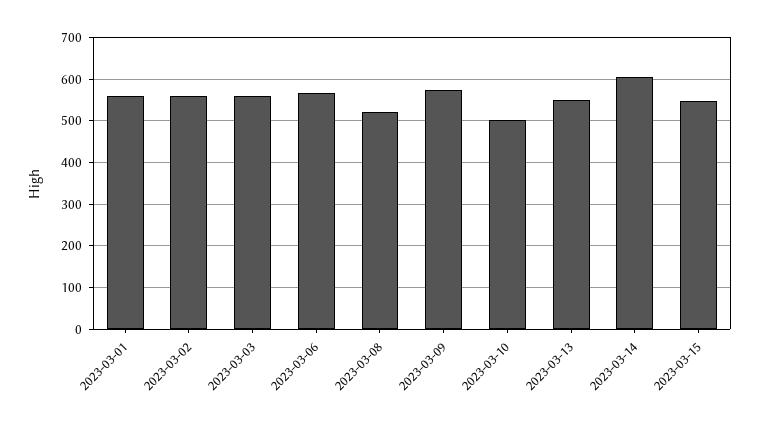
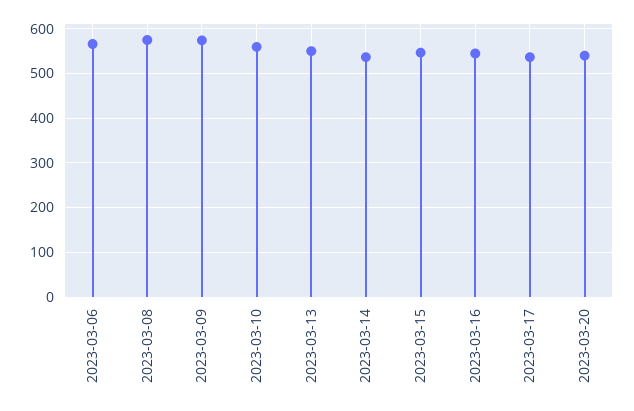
2023-03-01: 560 -> none
2023-03-02: 560 -> none
2023-03-03: 560 -> none
2023-03-08: 520 -> 580
2023-03-10: 500 -> 560
2023-03-14: 600 -> 540
2023-03-16: none -> 540
2023-03-17: none -> 540
2023-03-20: none -> 540

